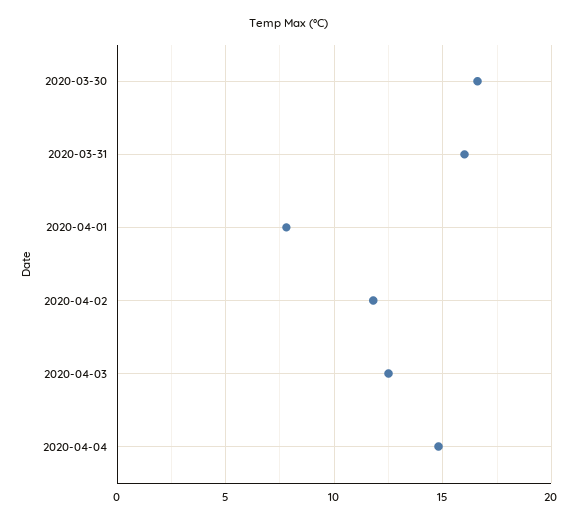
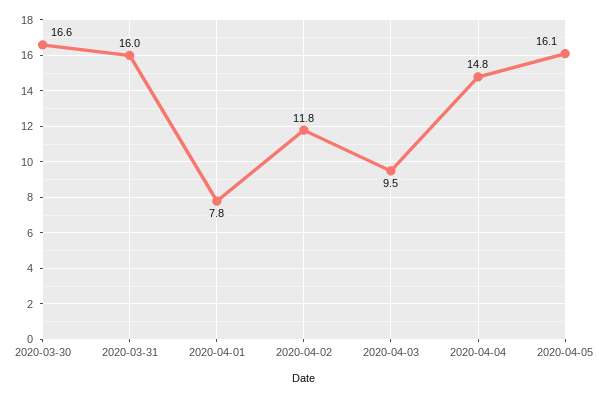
2020-04-03: 12.5 -> 9.5
2020-04-05: none -> 16.1

